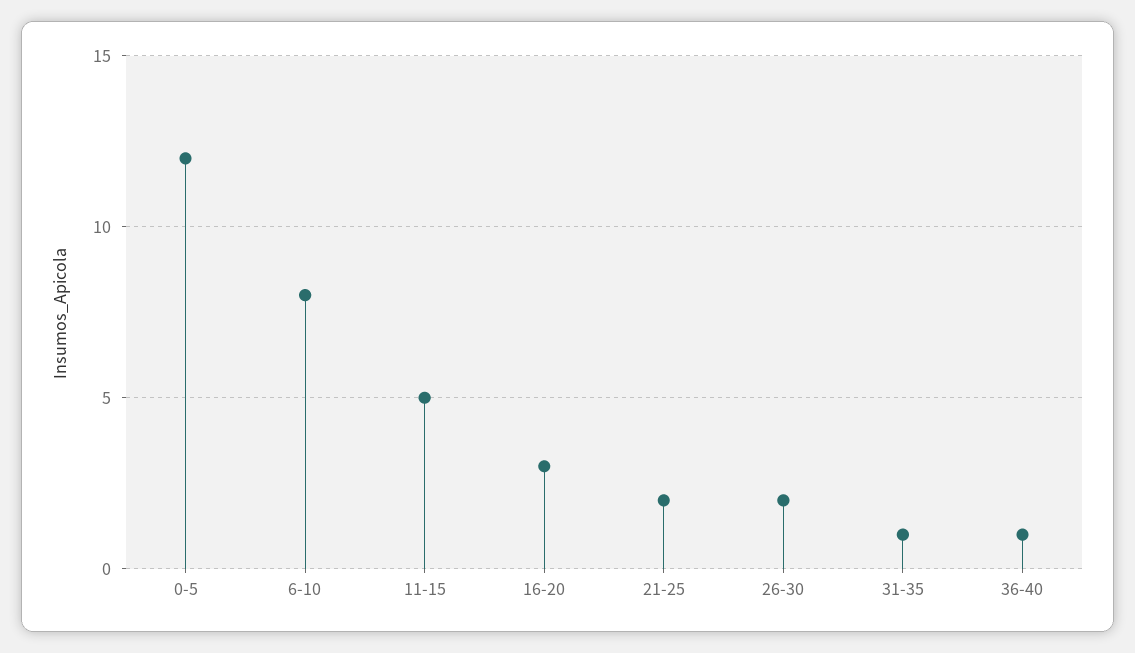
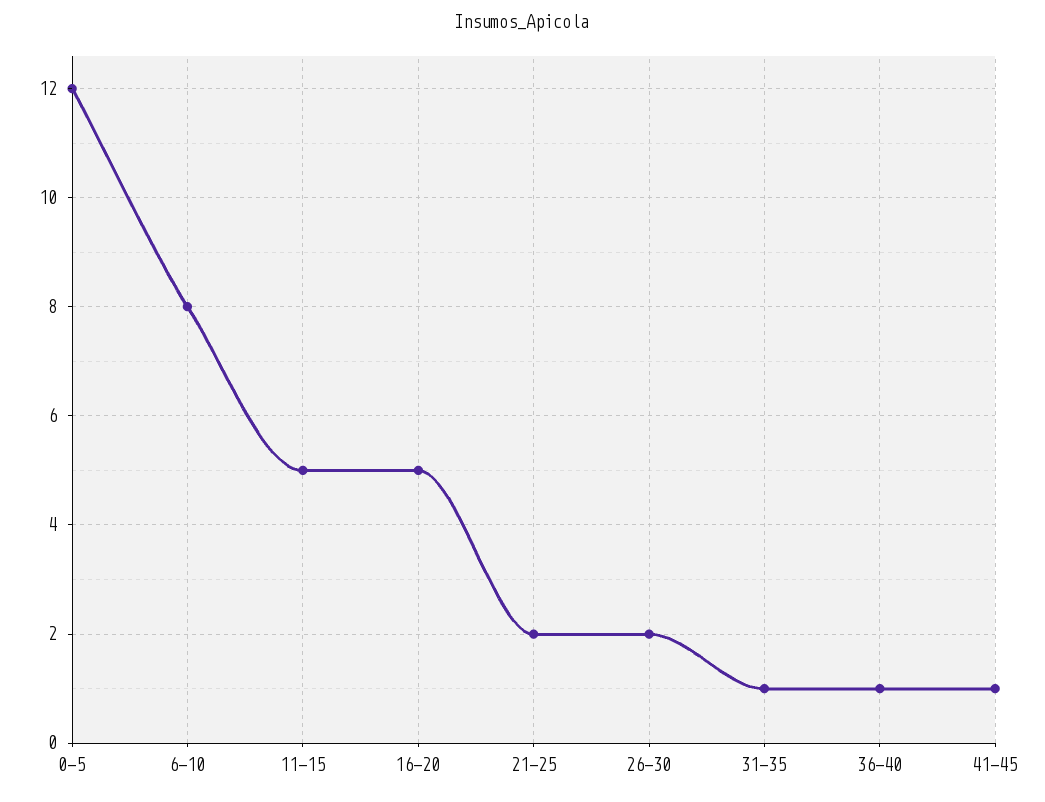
16-20: 3 -> 5
41-45: none -> 1

